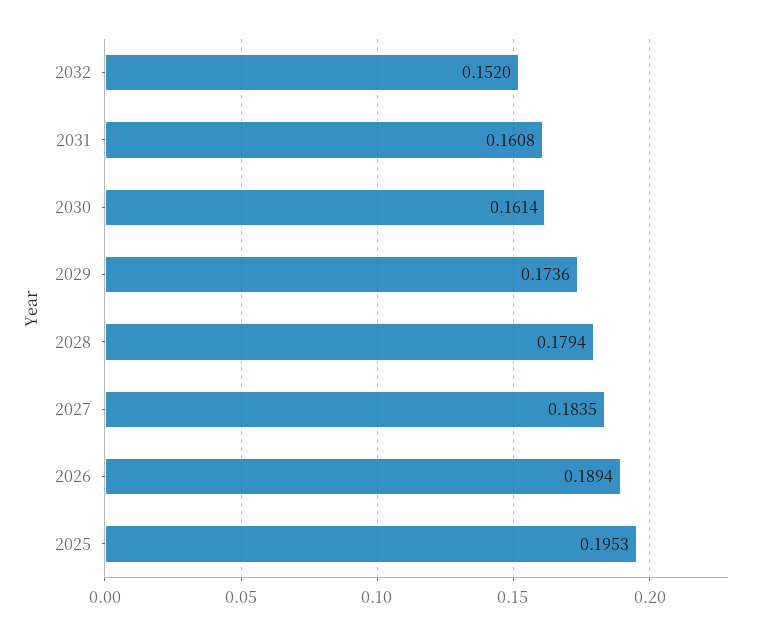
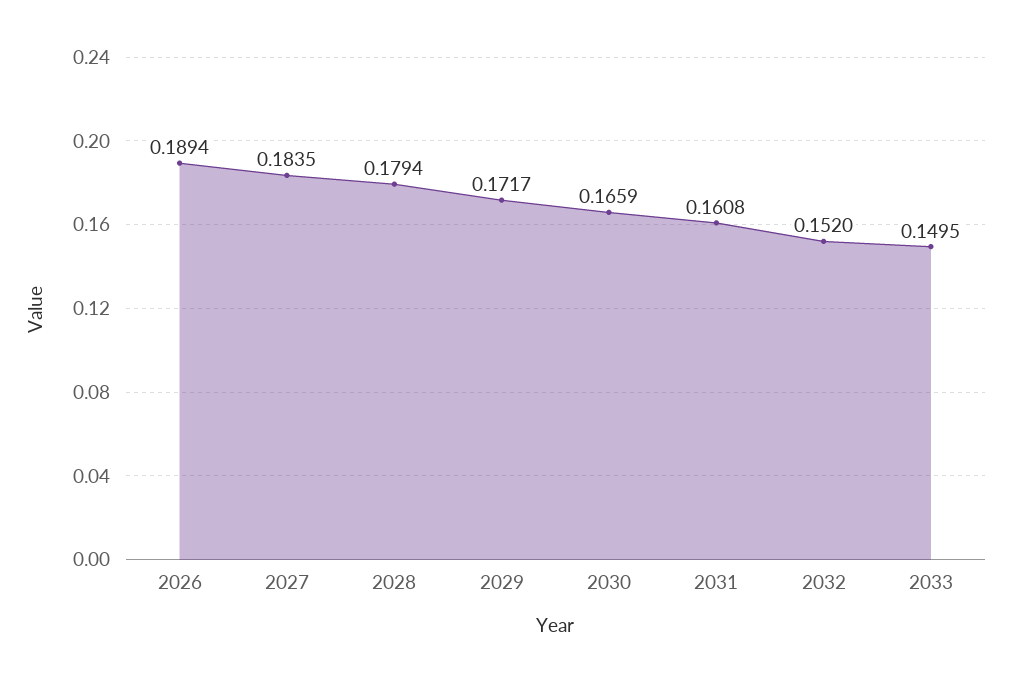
2030: 0.1614 -> 0.1659
2029: 0.1736 -> 0.1717
2025: 0.1953 -> none
2033: none -> 0.1495

